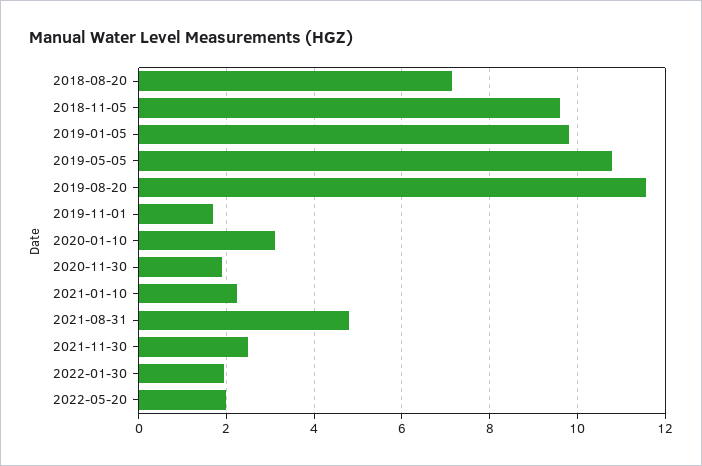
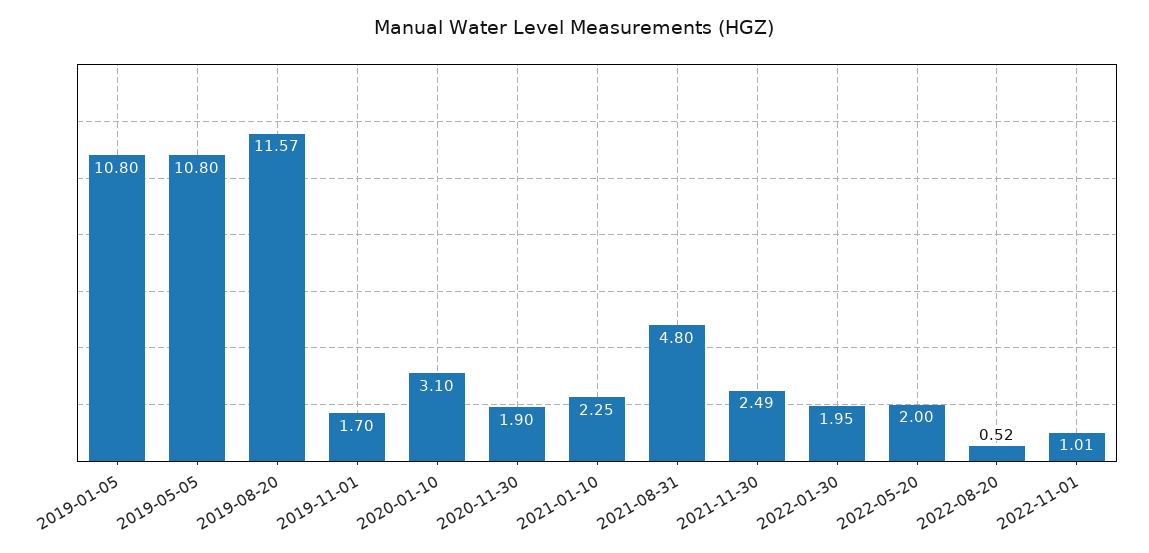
2018-08-20: 7.2 -> none
2018-11-05: 9.6 -> none
2019-01-05: 9.8 -> 10.8
2022-08-20: none -> 0.52
2022-11-01: none -> 1.01

